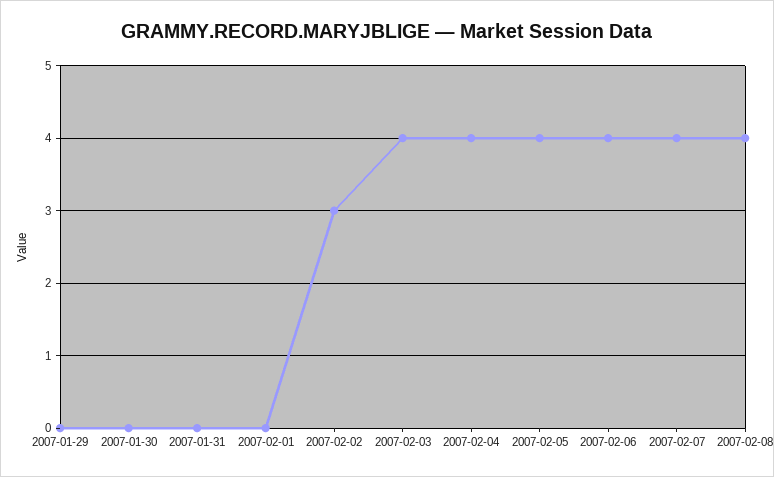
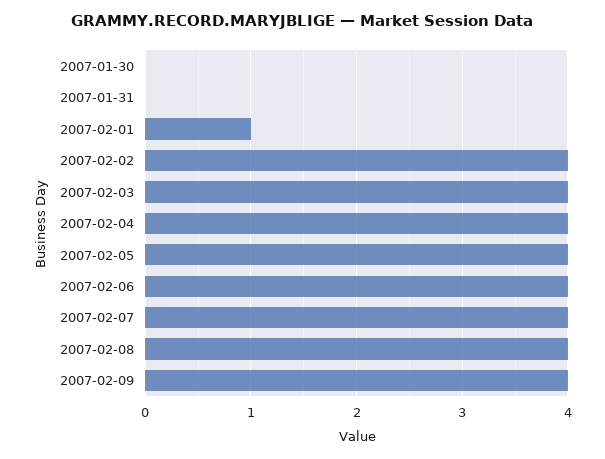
2007-01-29: 0 -> none
2007-02-01: 0 -> 1
2007-02-02: 3 -> 4
2007-02-09: none -> 4

